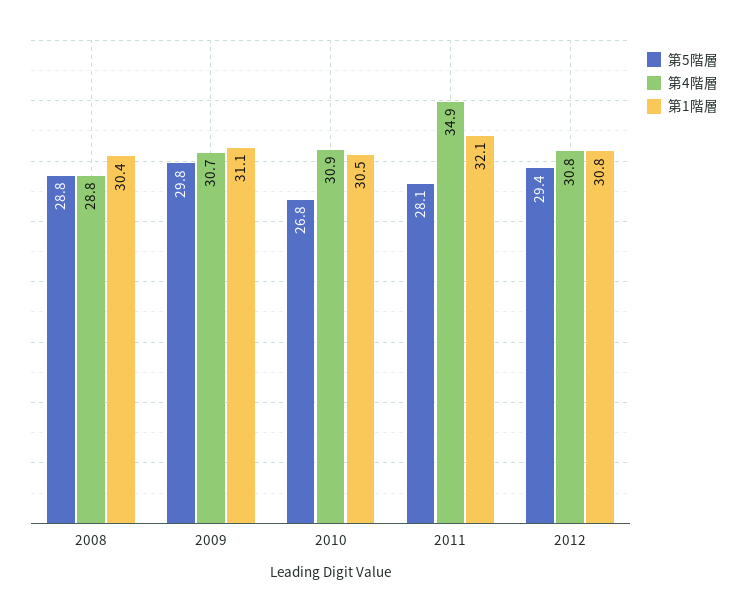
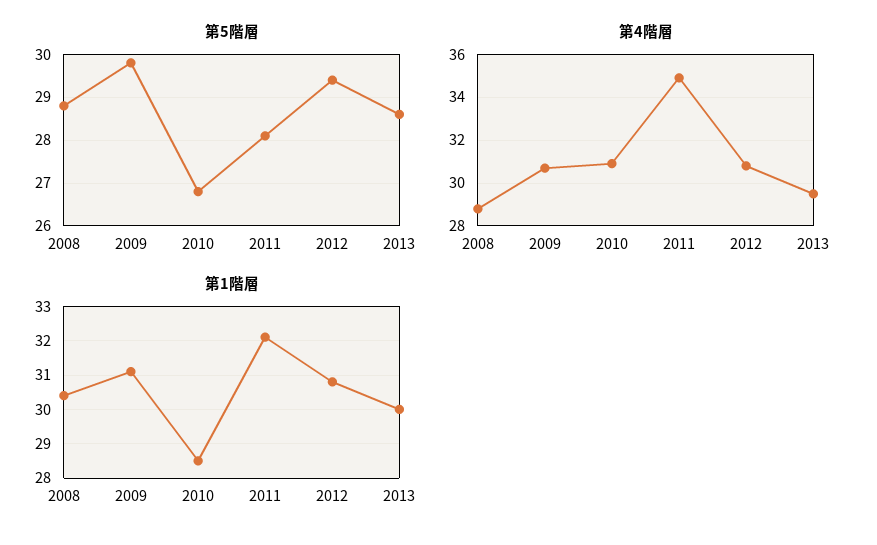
第1階層, 2010: 30.5 -> 28.5
第5階層, 2013: none -> 28.5
第4階層, 2013: none -> 29.5
第1階層, 2013: none -> 30

